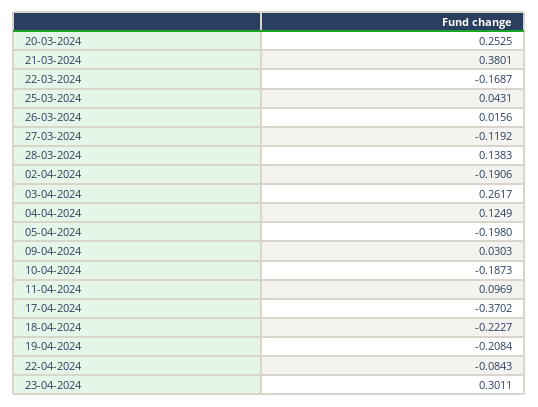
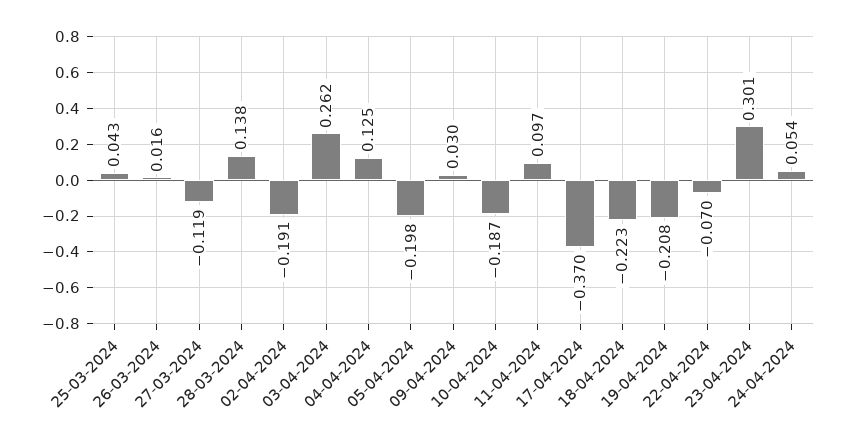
20-03-2024: 0.2525 -> none
21-03-2024: 0.3801 -> none
22-03-2024: -0.1687 -> none
22-04-2024: -0.0843 -> -0.07
24-04-2024: none -> 0.054

